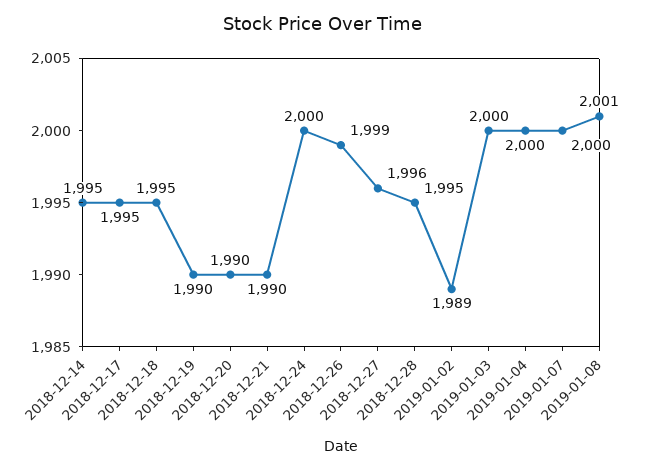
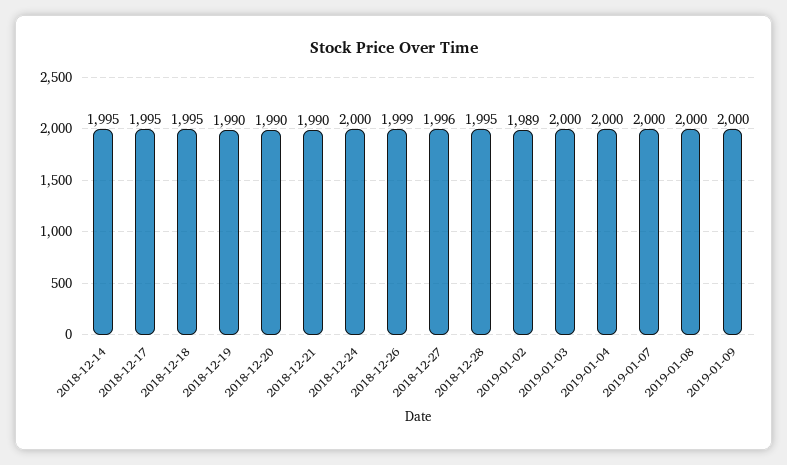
2019-01-08: 2001 -> 2000
2019-01-09: none -> 2000

